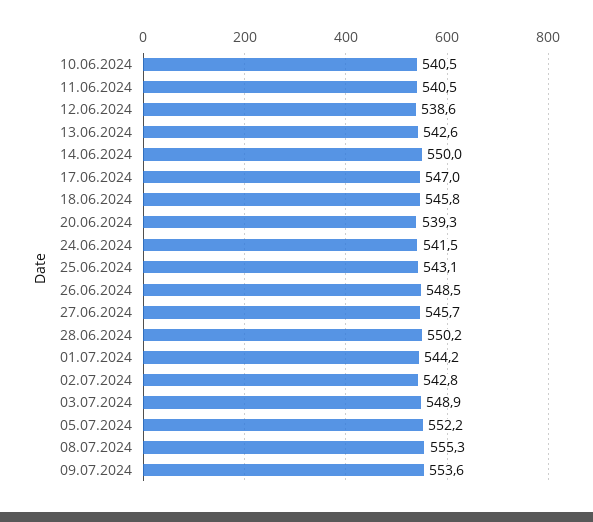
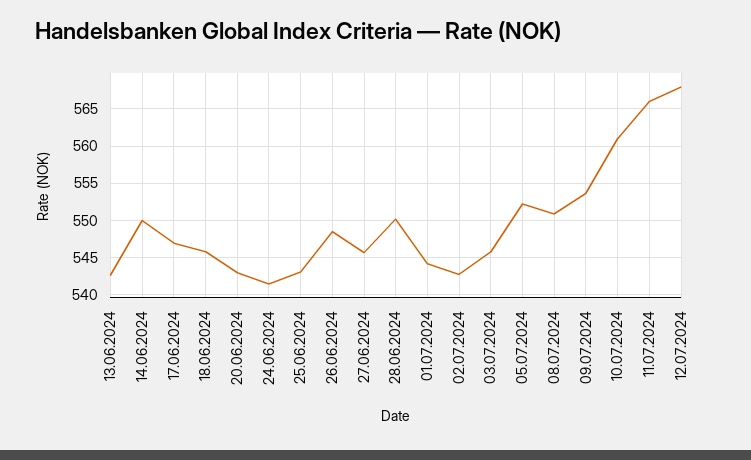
10.06.2024: 540.5 -> none
11.06.2024: 540.5 -> none
12.06.2024: 538.6 -> none
20.06.2024: 539.3 -> 543
03.07.2024: 548.9 -> 546
08.07.2024: 555.3 -> 551
10.07.2024: none -> 561
11.07.2024: none -> 566
12.07.2024: none -> 568

